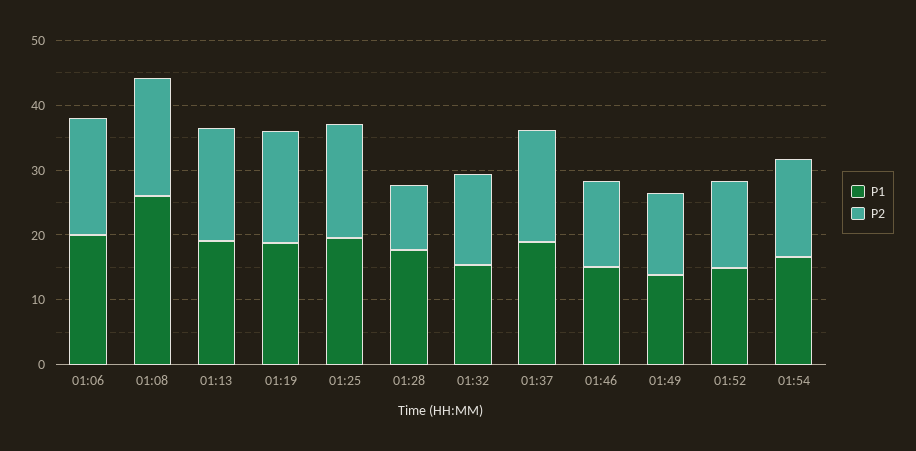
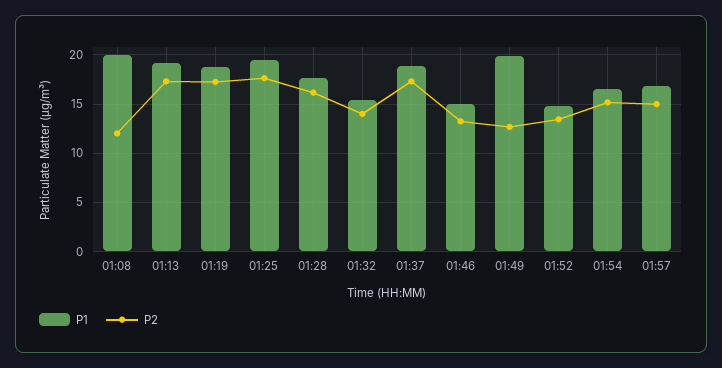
P1, 01:06: 20 -> none
P2, 01:06: 18 -> none
P1, 01:08: 26 -> 20
P2, 01:08: 18 -> 12
P2, 01:28: 10 -> 16
P1, 01:49: 14 -> 20
P1, 01:57: none -> 17
P2, 01:57: none -> 15

